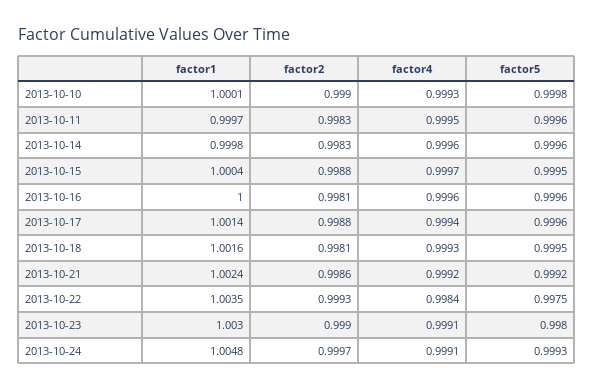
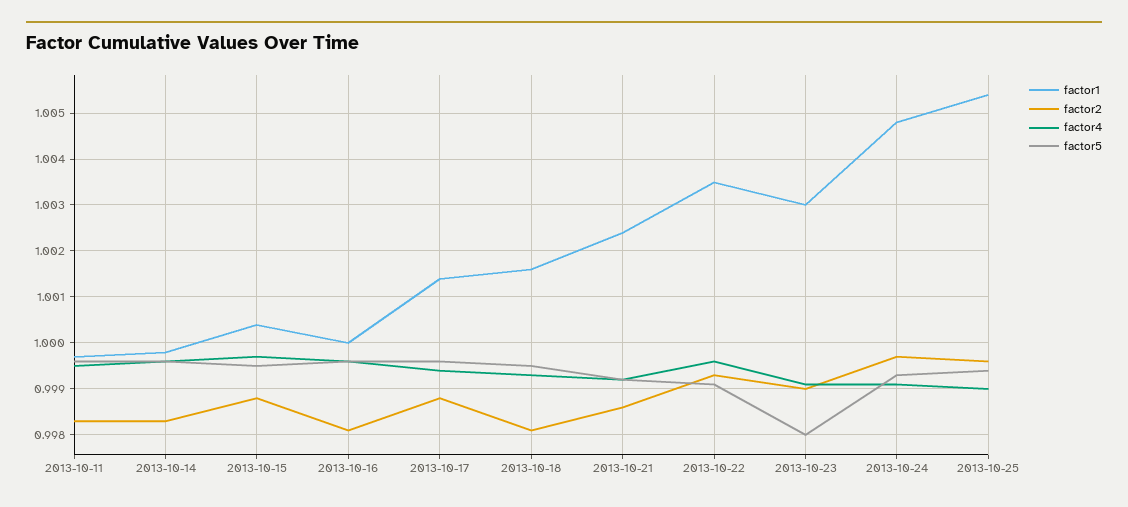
factor1, 2013-10-10: 1.0001 -> none
factor2, 2013-10-10: 0.999 -> none
factor4, 2013-10-10: 0.9993 -> none
factor5, 2013-10-10: 0.9998 -> none
factor4, 2013-10-22: 0.9984 -> 0.9995
factor5, 2013-10-22: 0.9975 -> 0.999
factor1, 2013-10-25: none -> 1.0055
factor2, 2013-10-25: none -> 0.9995
factor4, 2013-10-25: none -> 0.999
factor5, 2013-10-25: none -> 0.9995

